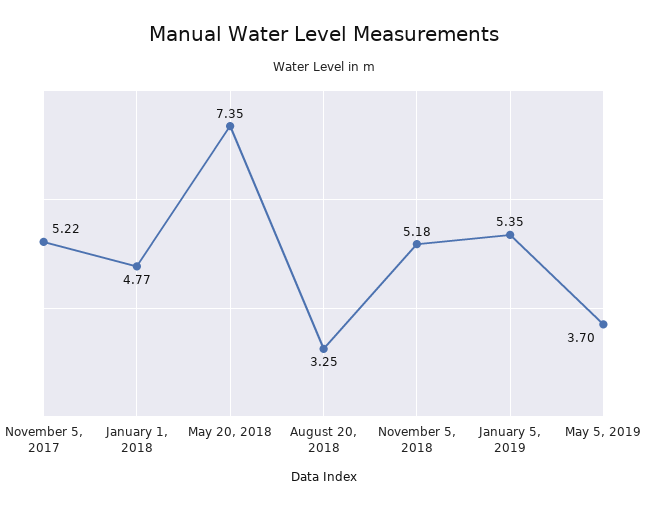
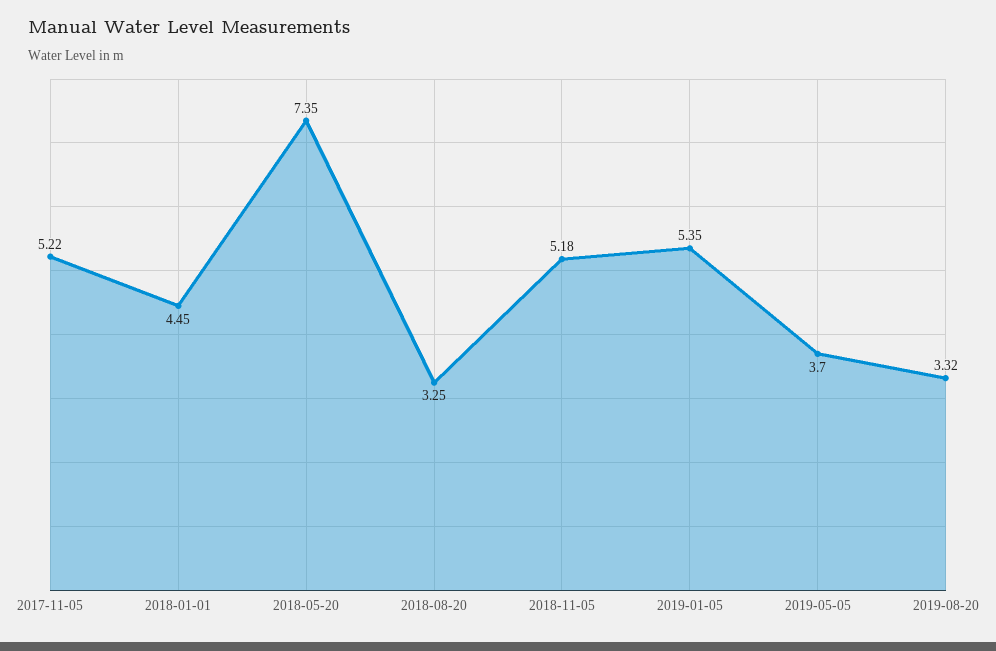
January 1, 2018: 4.77 -> 4.45
2019-08-20: none -> 3.32

